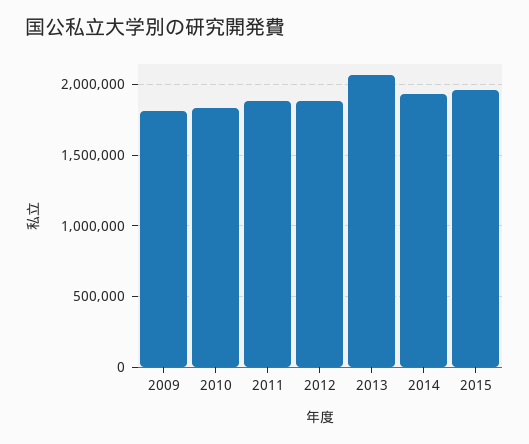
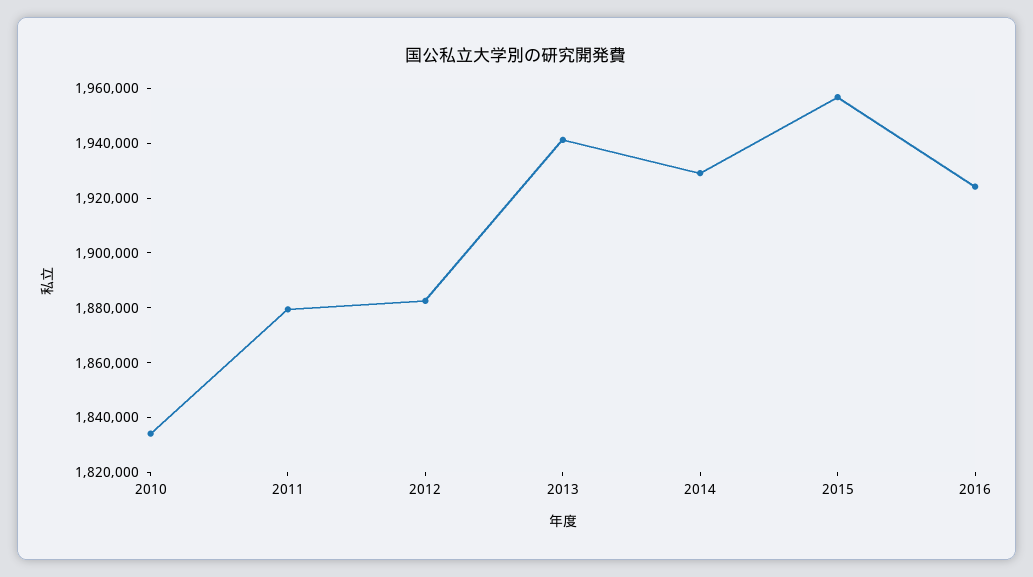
2009: 1800000 -> none
2013: 2050000 -> 1940000
2016: none -> 1925000

